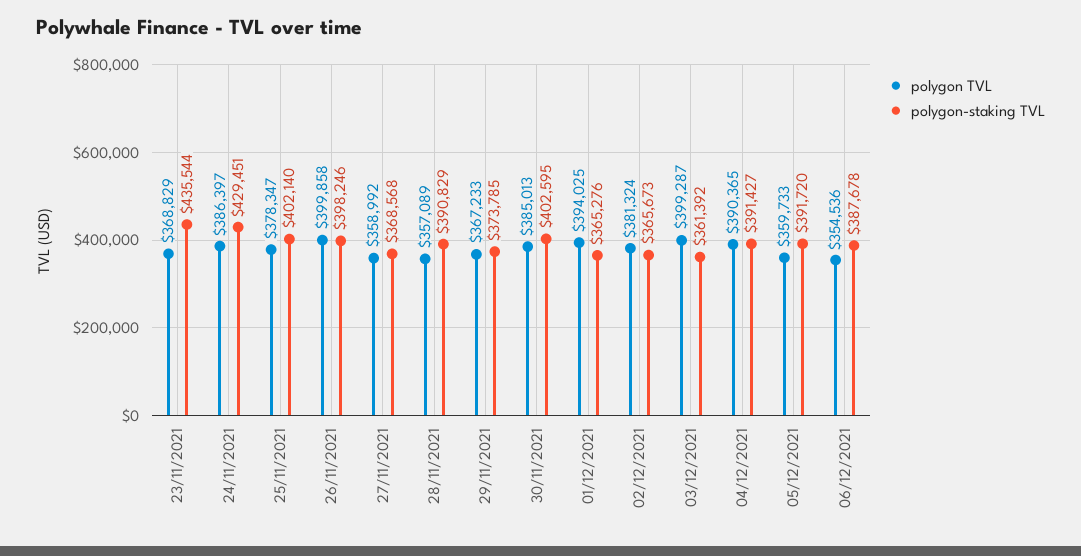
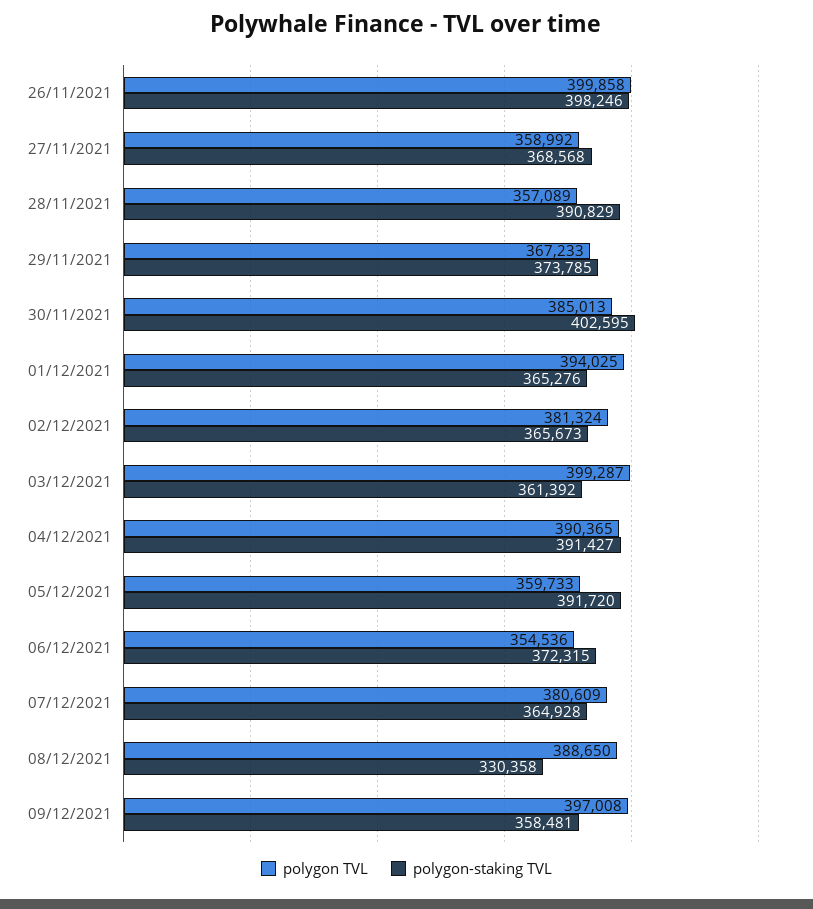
polygon TVL, 23/11/2021: 368829 -> none
polygon-staking TVL, 23/11/2021: 435544 -> none
polygon TVL, 24/11/2021: 386397 -> none
polygon-staking TVL, 24/11/2021: 429451 -> none
polygon TVL, 25/11/2021: 378347 -> none
polygon-staking TVL, 25/11/2021: 402140 -> none
polygon-staking TVL, 06/12/2021: 387678 -> 372315
polygon TVL, 07/12/2021: none -> 380609
polygon-staking TVL, 07/12/2021: none -> 364928
polygon TVL, 08/12/2021: none -> 388650
polygon-staking TVL, 08/12/2021: none -> 330358
polygon TVL, 09/12/2021: none -> 397008
polygon-staking TVL, 09/12/2021: none -> 358481

